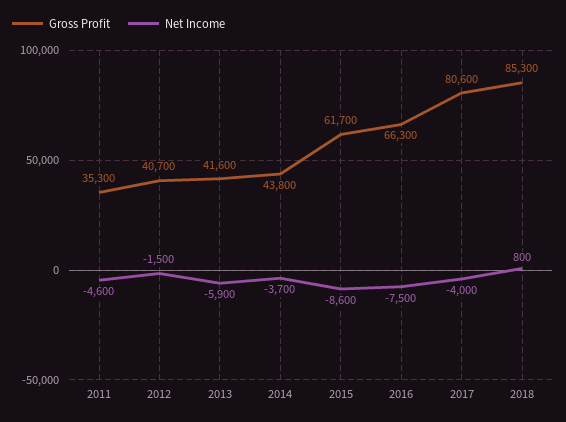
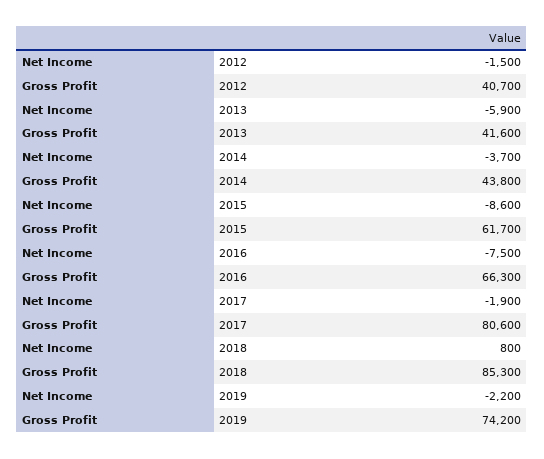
Gross Profit, 2011: 35300 -> none
Net Income, 2011: -4600 -> none
Net Income, 2017: -4000 -> -1900
Net Income, 2019: none -> -2200
Gross Profit, 2019: none -> 74200

